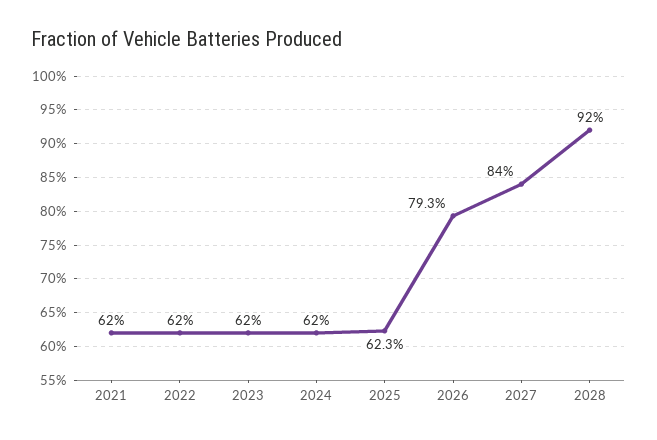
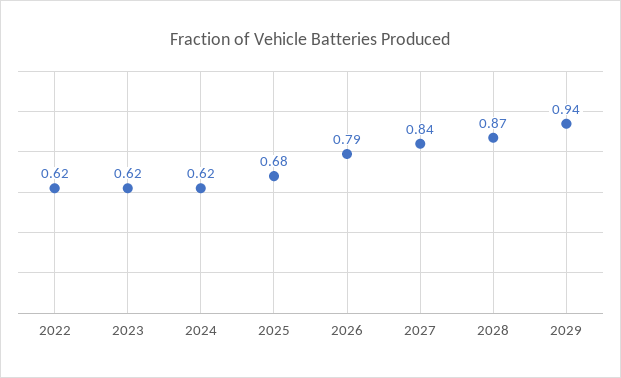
2021: 0.62 -> none
2025: 0.623 -> 0.68
2028: 0.92 -> 0.87
2029: none -> 0.94

